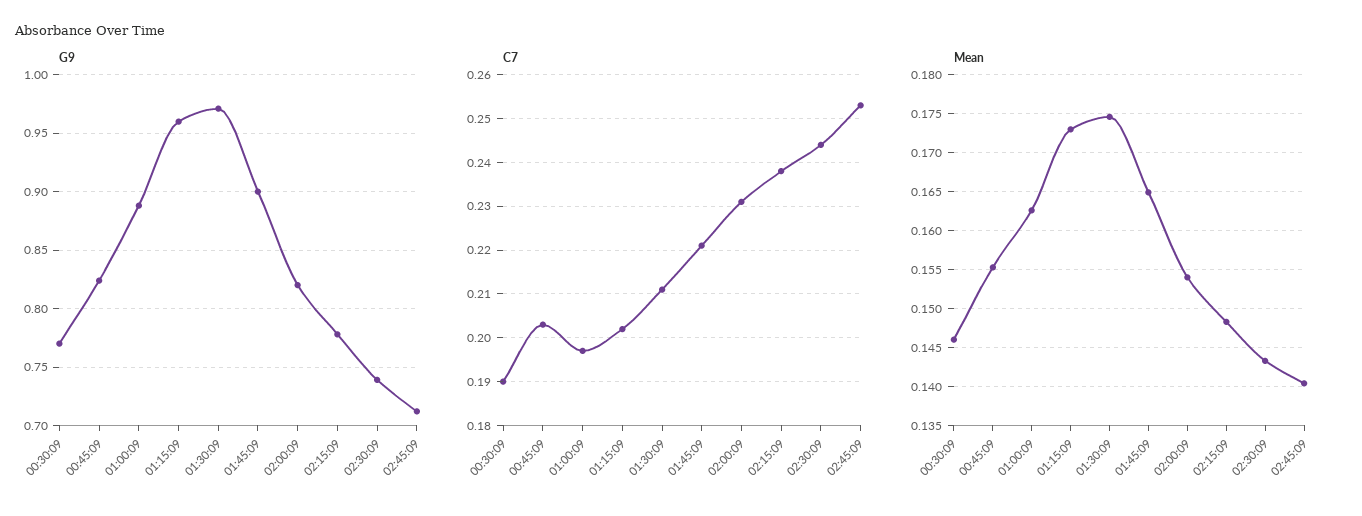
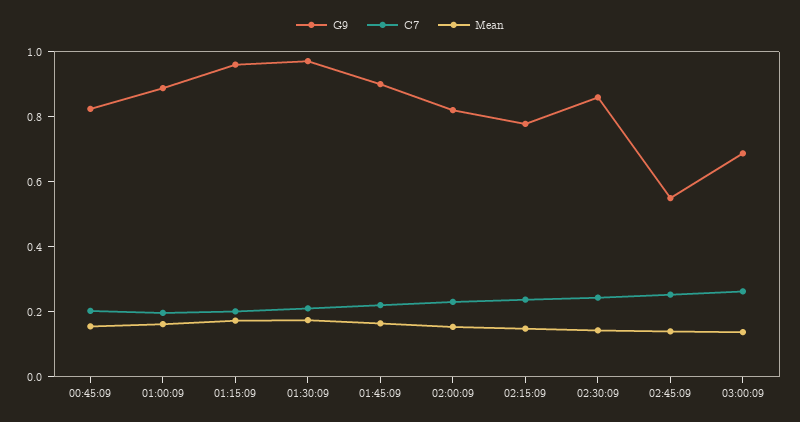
G9, 00:30:09: 0.77 -> none
G9, 02:30:09: 0.74 -> 0.85
G9, 02:45:09: 0.71 -> 0.55
C7, 00:30:09: 0.19 -> none
Mean, 00:30:09: 0.146 -> none
G9, 03:00:09: none -> 0.7
C7, 03:00:09: none -> 0.25
Mean, 03:00:09: none -> 0.15

